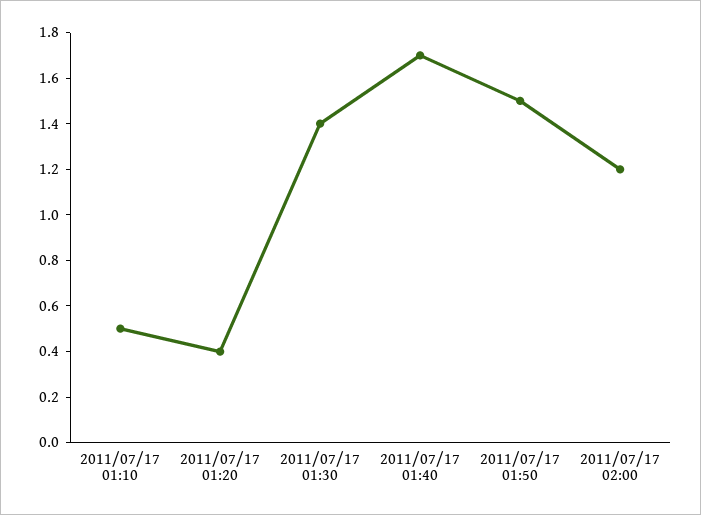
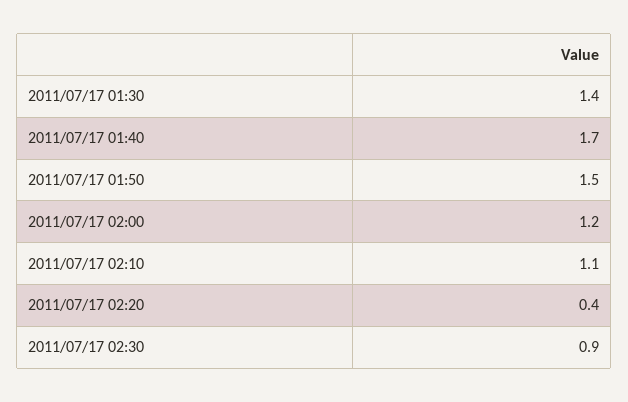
2011/07/17 01:10: 0.5 -> none
2011/07/17 01:20: 0.4 -> none
2011/07/17 02:10: none -> 1.1
2011/07/17 02:20: none -> 0.4
2011/07/17 02:30: none -> 0.9

